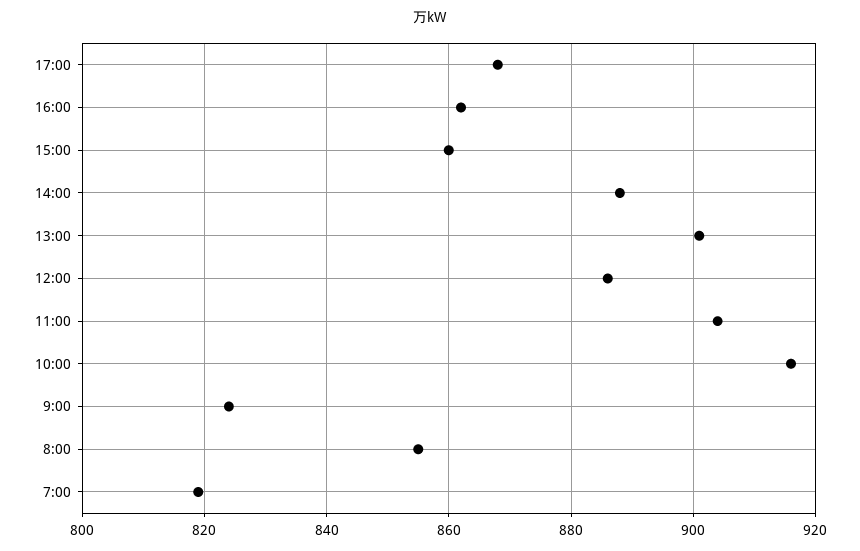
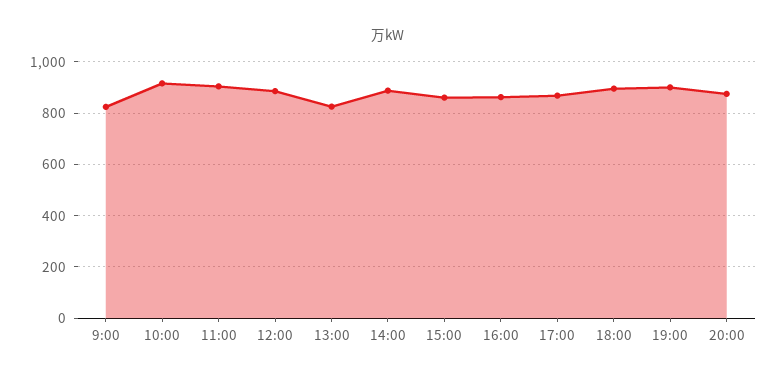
13:00: 900 -> 825
8:00: 855 -> none
7:00: 820 -> none
18:00: none -> 900
19:00: none -> 900
20:00: none -> 875

